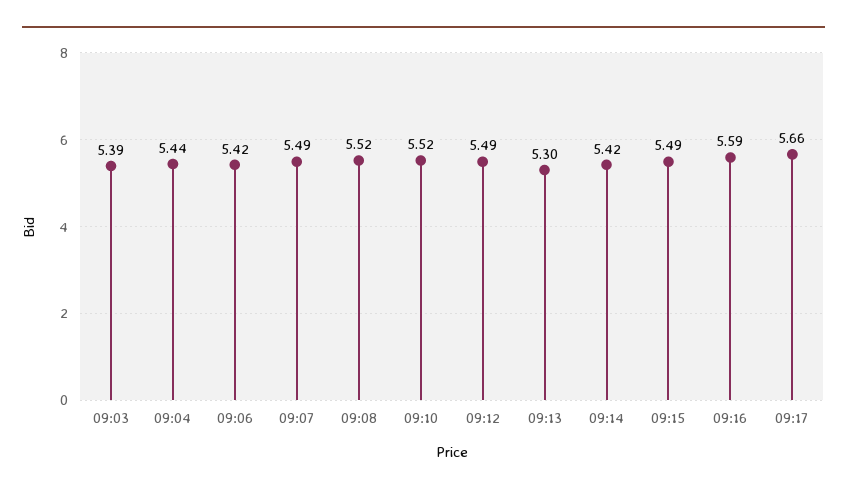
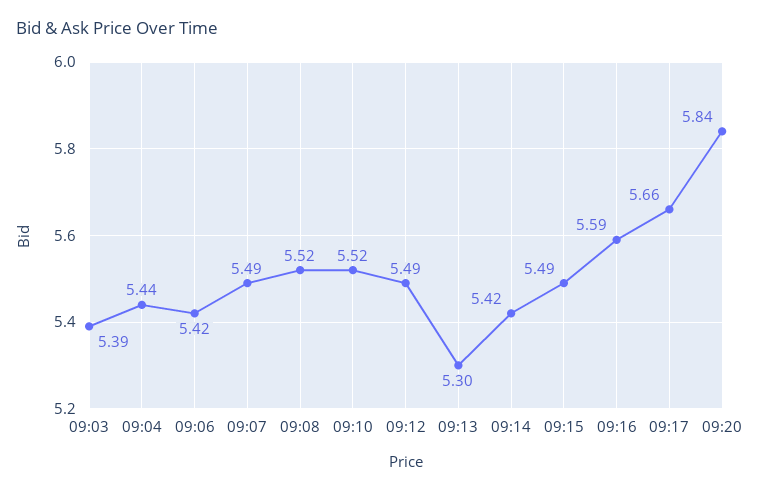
09:20: none -> 5.84

